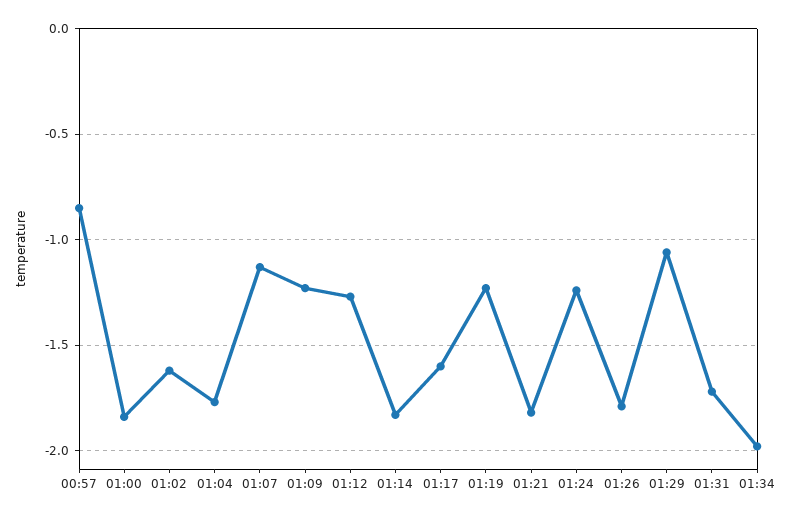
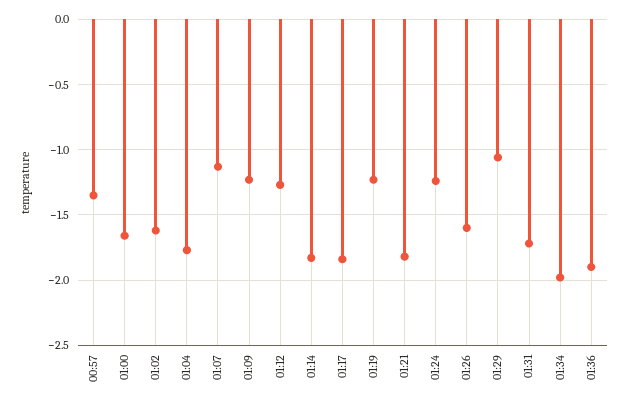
00:57: -0.85 -> -1.35
01:00: -1.85 -> -1.65
01:17: -1.6 -> -1.85
01:26: -1.8 -> -1.6
01:36: none -> -1.9

